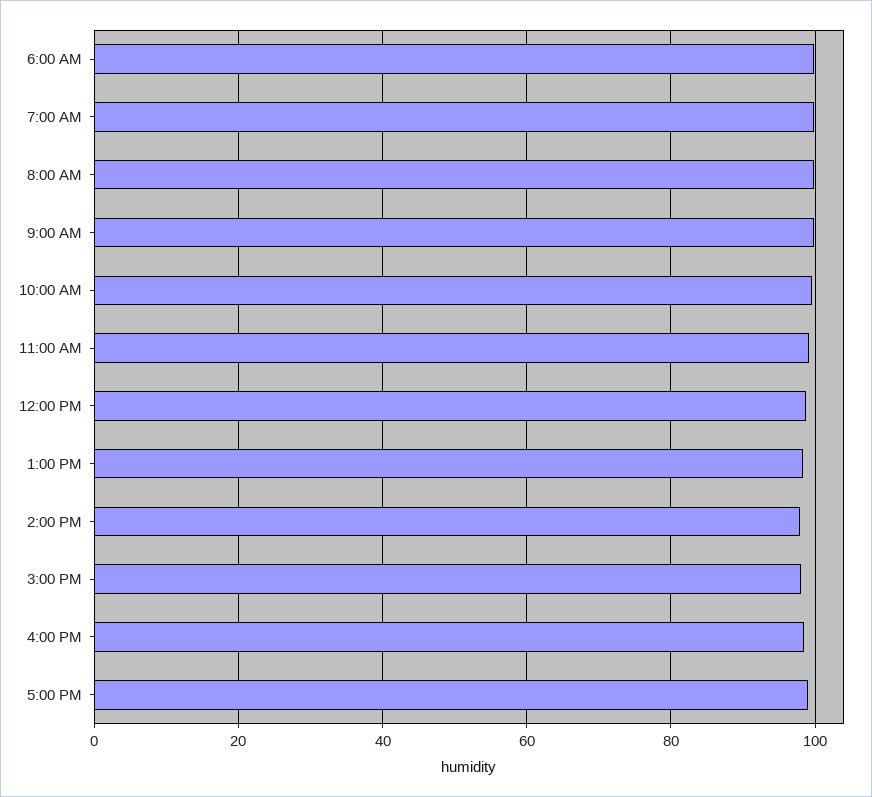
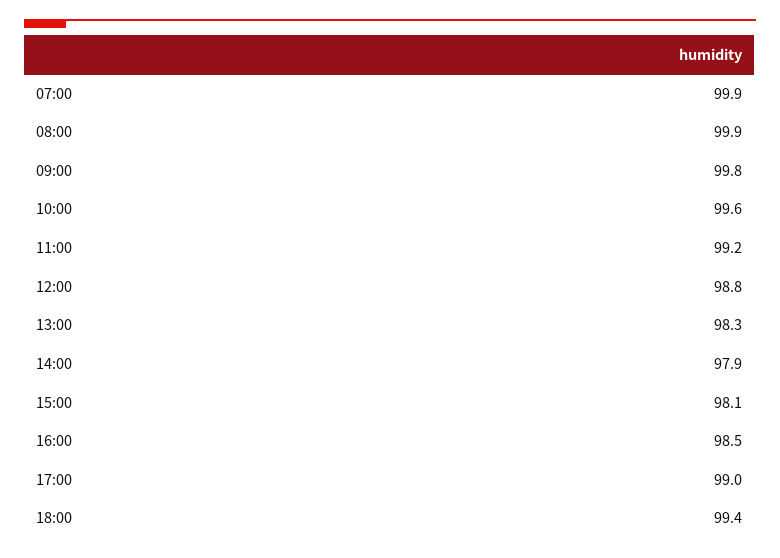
6:00 AM: 100 -> none
18:00: none -> 99.4

